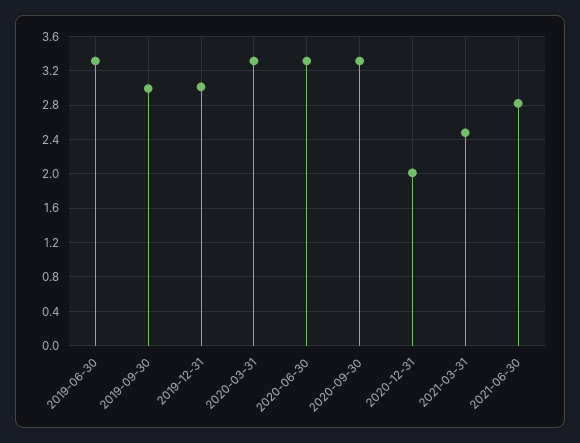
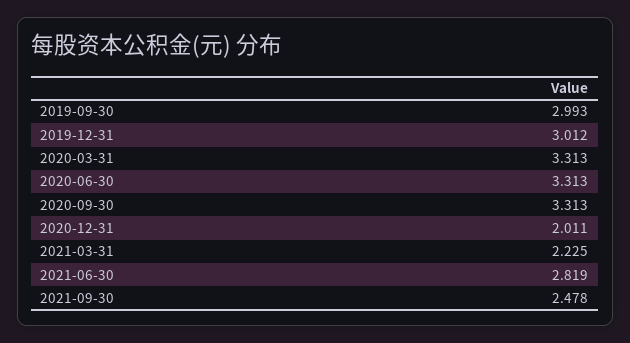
2019-06-30: 3.3 -> none
2021-03-31: 2.5 -> 2.225
2021-09-30: none -> 2.478

